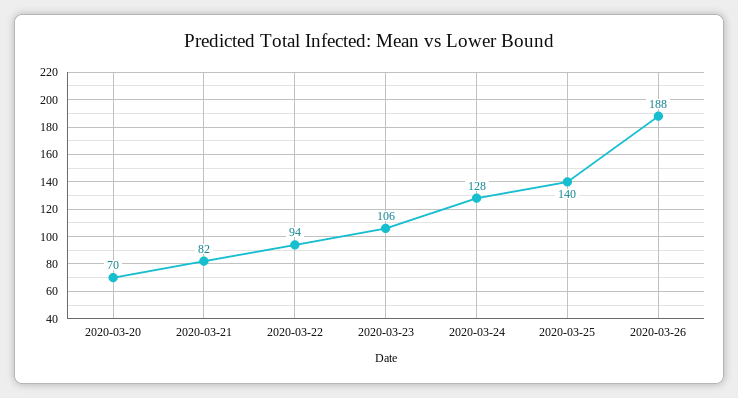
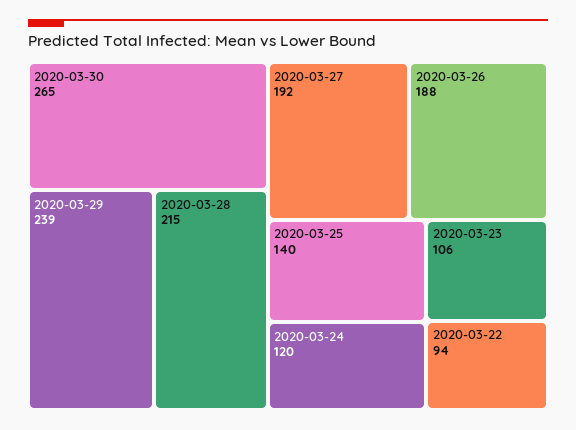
2020-03-20: 70 -> none
2020-03-21: 82 -> none
2020-03-24: 128 -> 120
2020-03-30: none -> 265
2020-03-29: none -> 239
2020-03-28: none -> 215
2020-03-27: none -> 192

